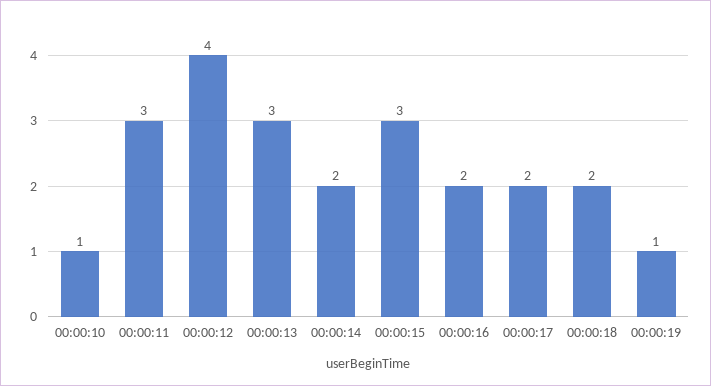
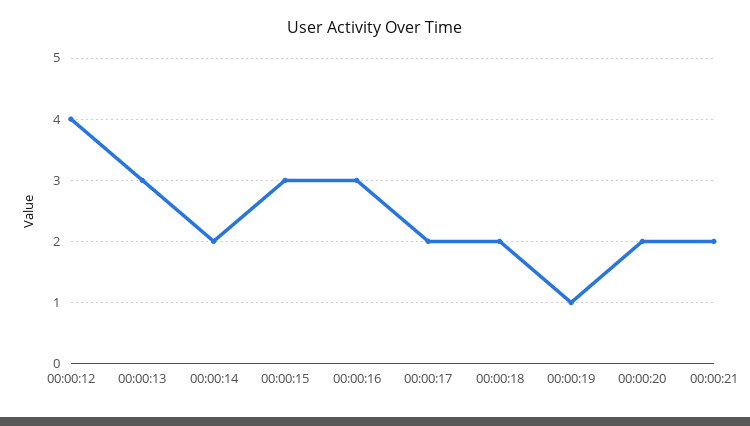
00:00:10: 1 -> none
00:00:11: 3 -> none
00:00:16: 2 -> 3
00:00:20: none -> 2
00:00:21: none -> 2

